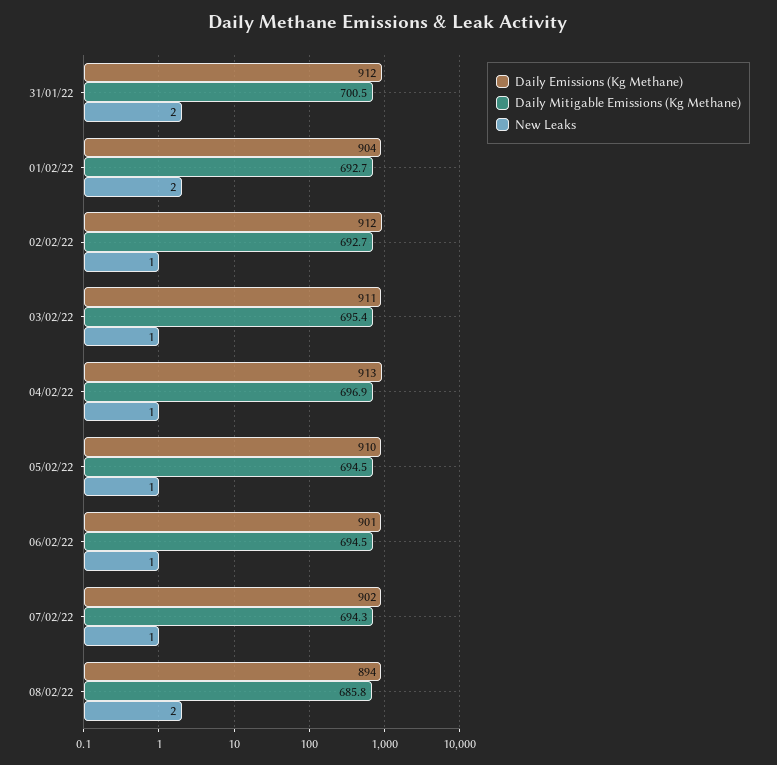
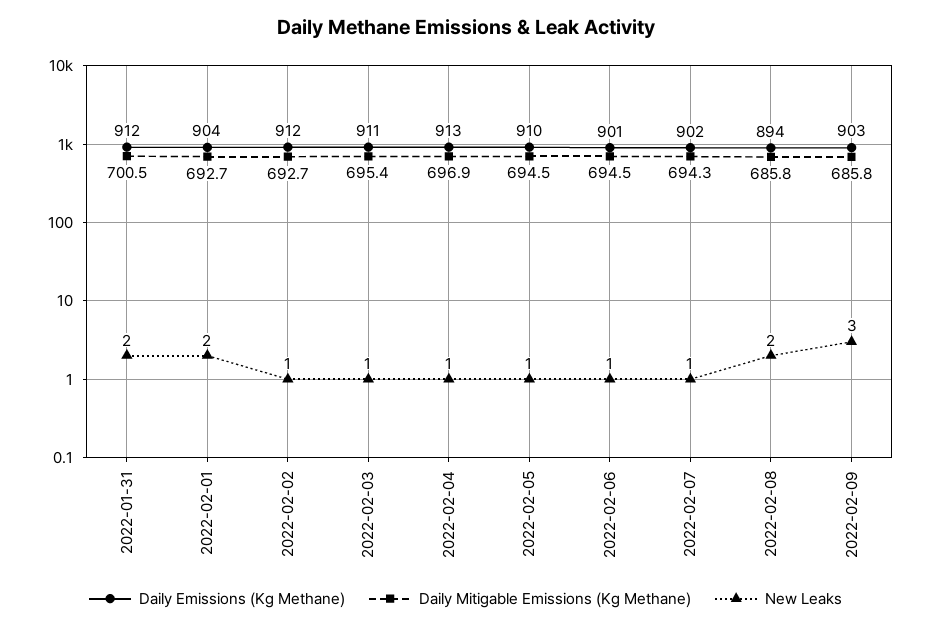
Daily Emissions (Kg Methane), 2022-02-09: none -> 903
Daily Mitigable Emissions (Kg Methane), 2022-02-09: none -> 685.8
New Leaks, 2022-02-09: none -> 3

